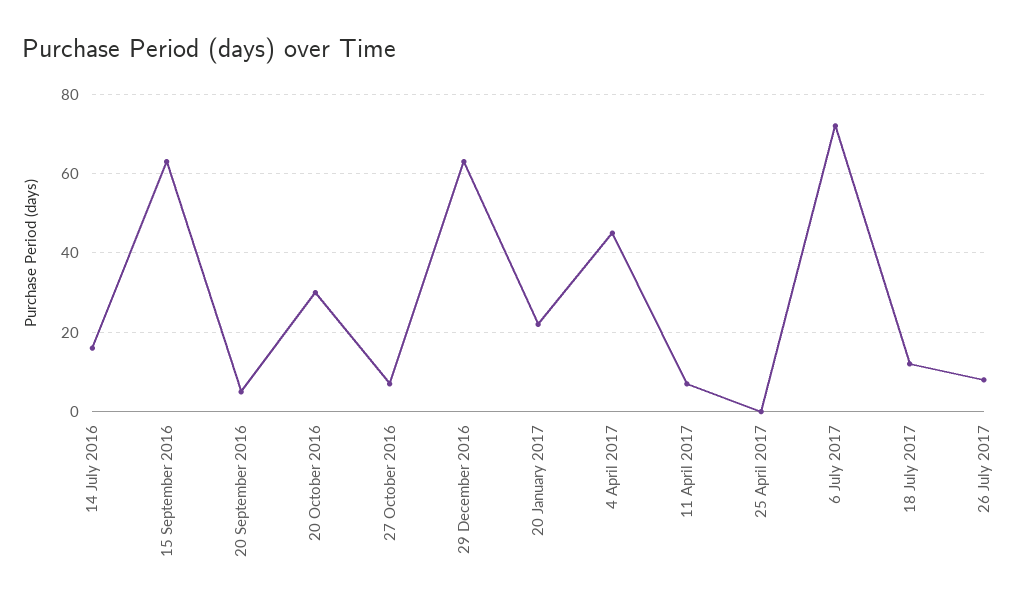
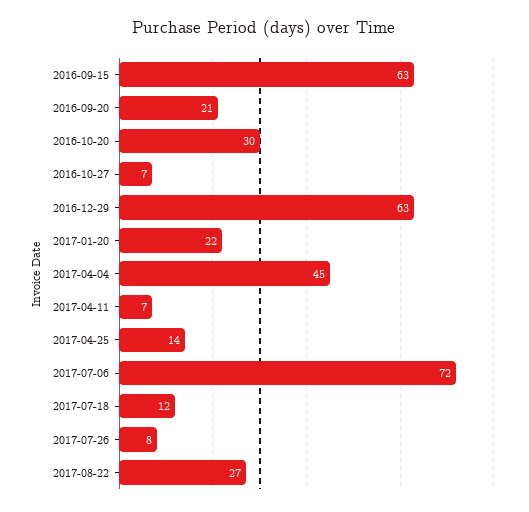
14 July 2016: 15 -> none
20 September 2016: 5 -> 21
25 April 2017: 0 -> 14
2017-08-22: none -> 27

